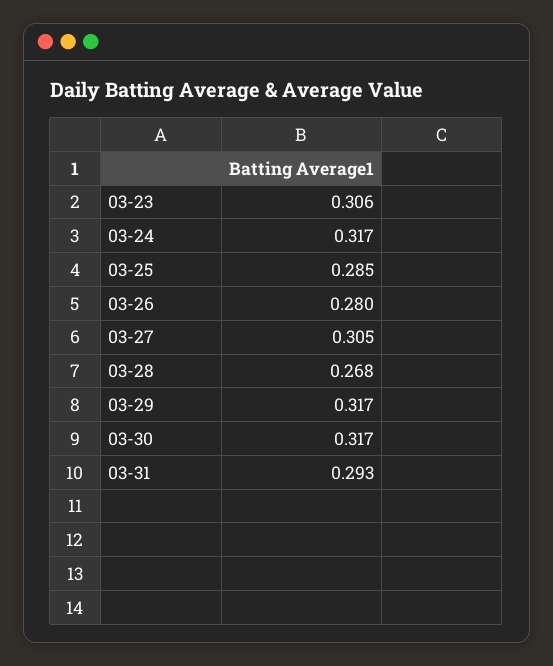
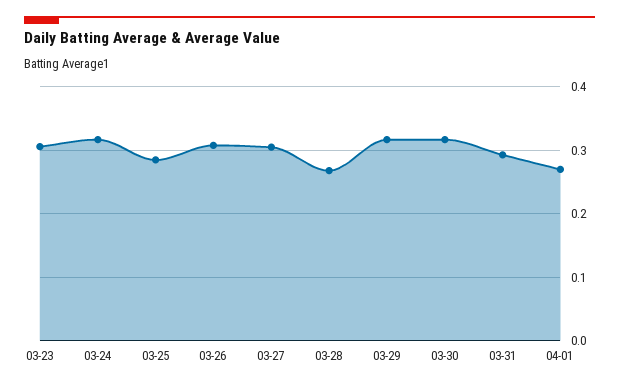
03-26: 0.28 -> 0.31
04-01: none -> 0.27

